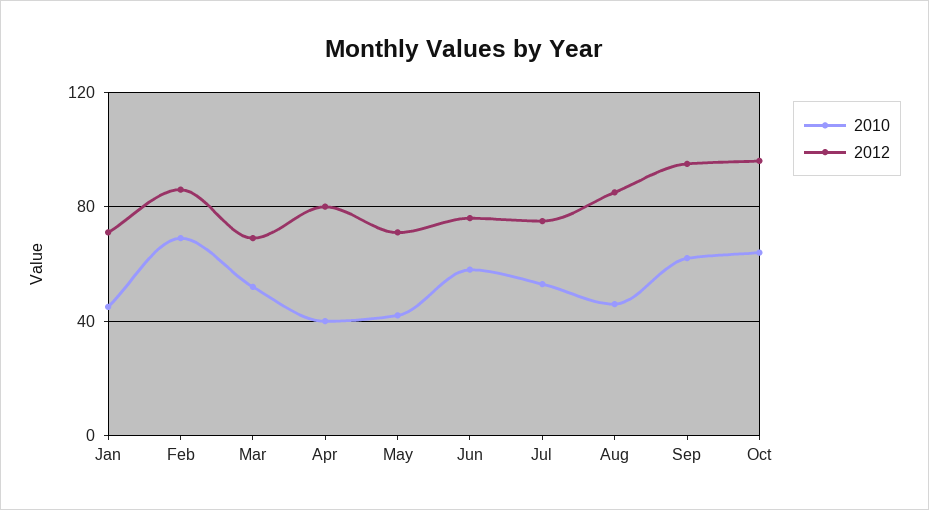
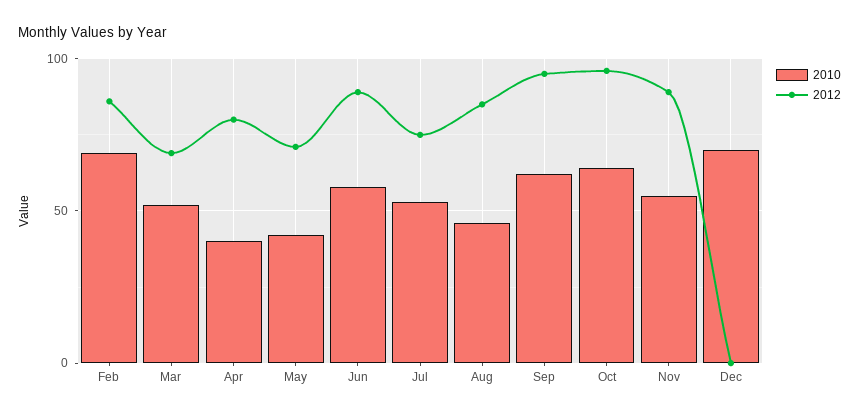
2010, Jan: 45 -> none
2012, Jan: 70 -> none
2012, Jun: 75 -> 90
2010, Nov: none -> 55
2012, Nov: none -> 90
2010, Dec: none -> 70
2012, Dec: none -> 0

